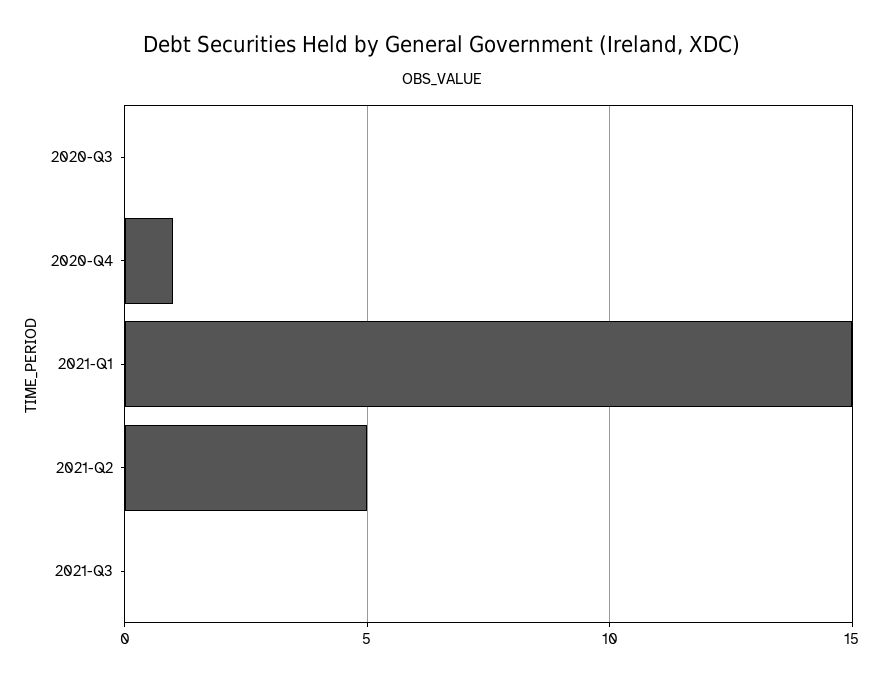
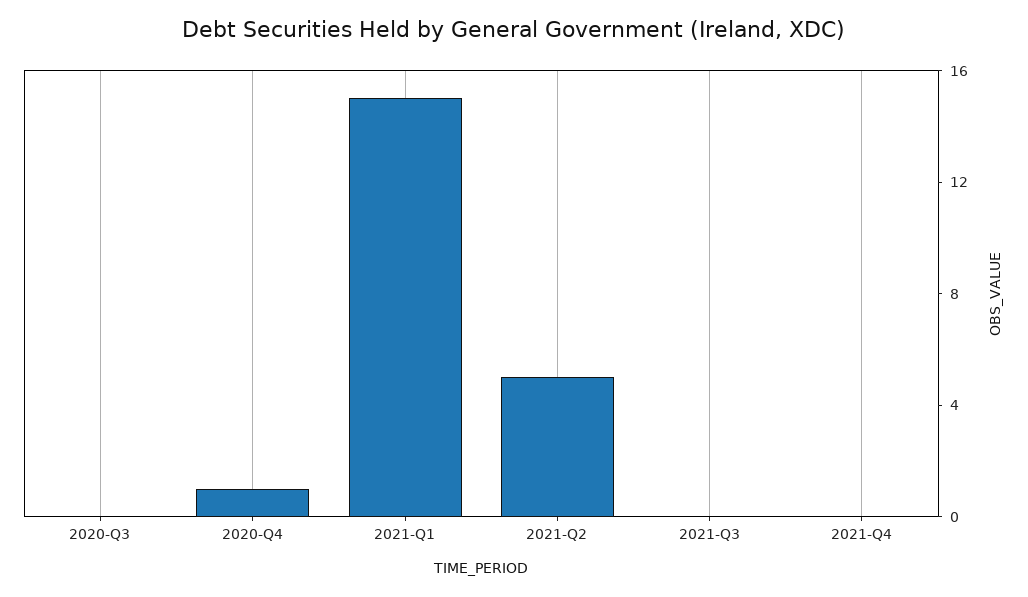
2021-Q4: none -> 0

